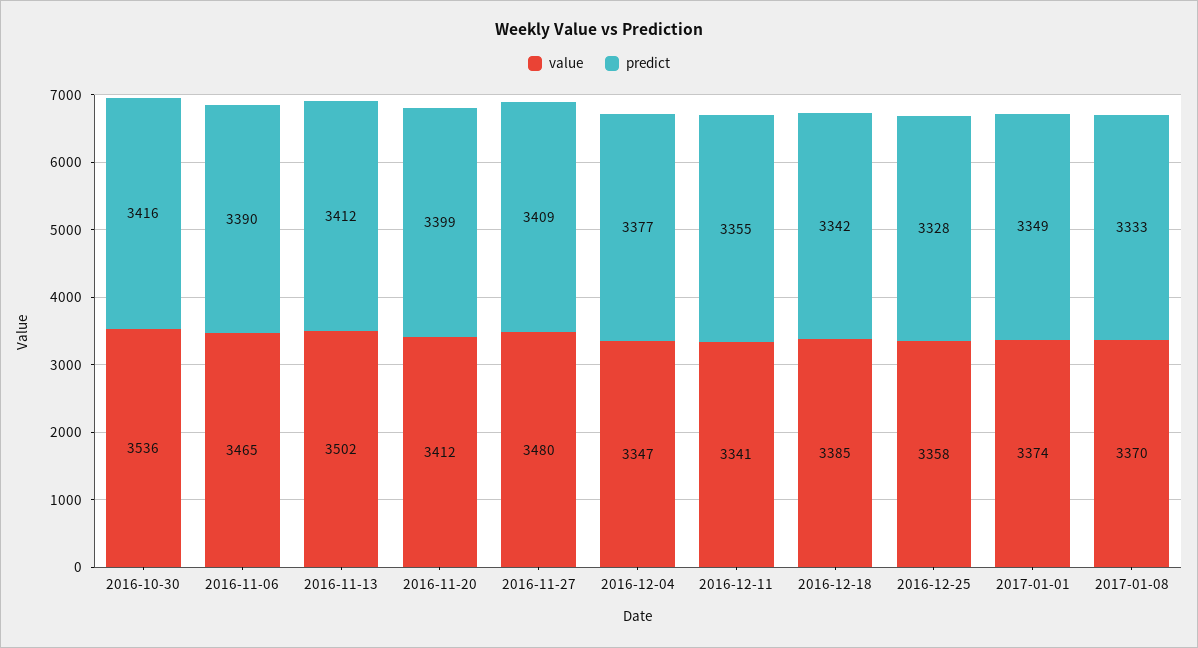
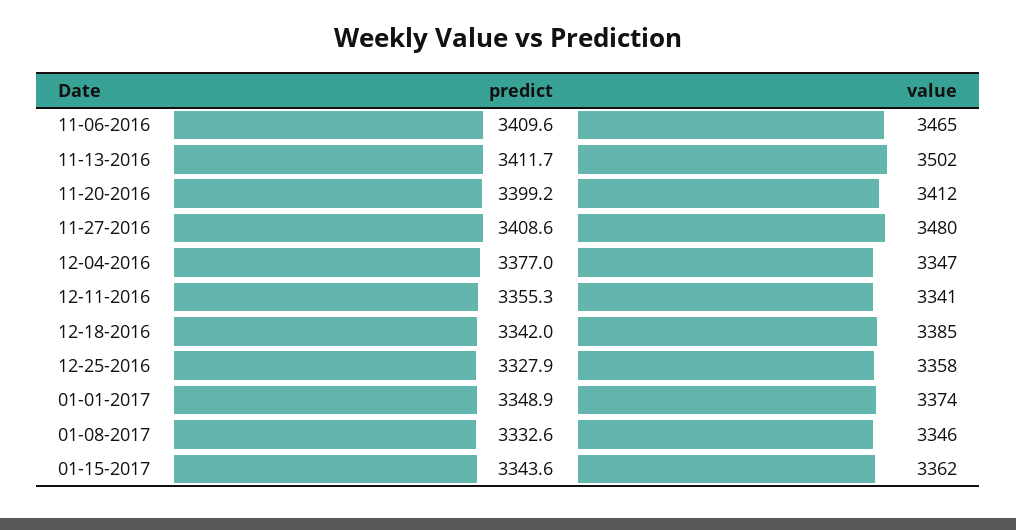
value, 2016-10-30: 3536 -> none
predict, 2016-10-30: 3416 -> none
predict, 2016-11-06: 3390 -> 3409.6
value, 2017-01-08: 3370 -> 3346
predict, 01-15-2017: none -> 3343.6
value, 01-15-2017: none -> 3362

